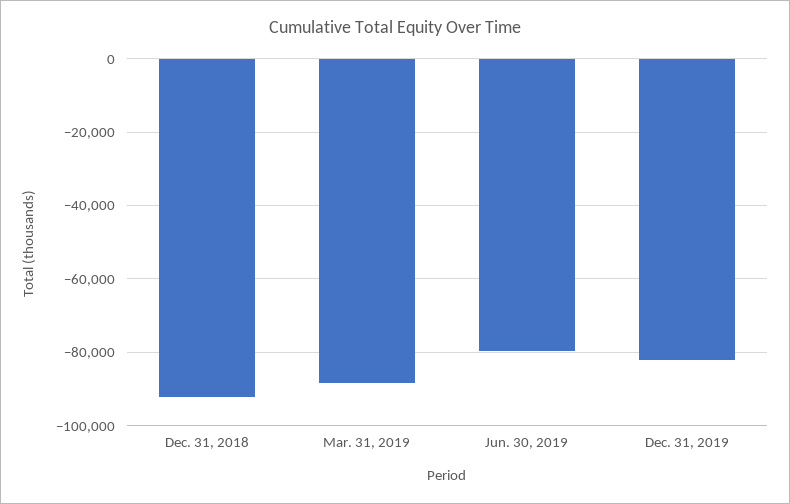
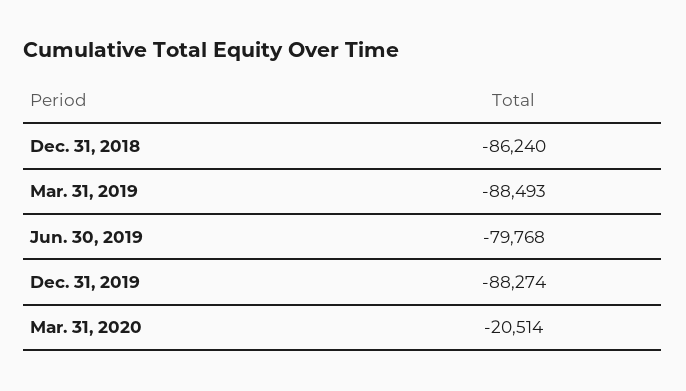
Dec. 31, 2018: -92000 -> -86240
Dec. 31, 2019: -82000 -> -88274
Mar. 31, 2020: none -> -20514

